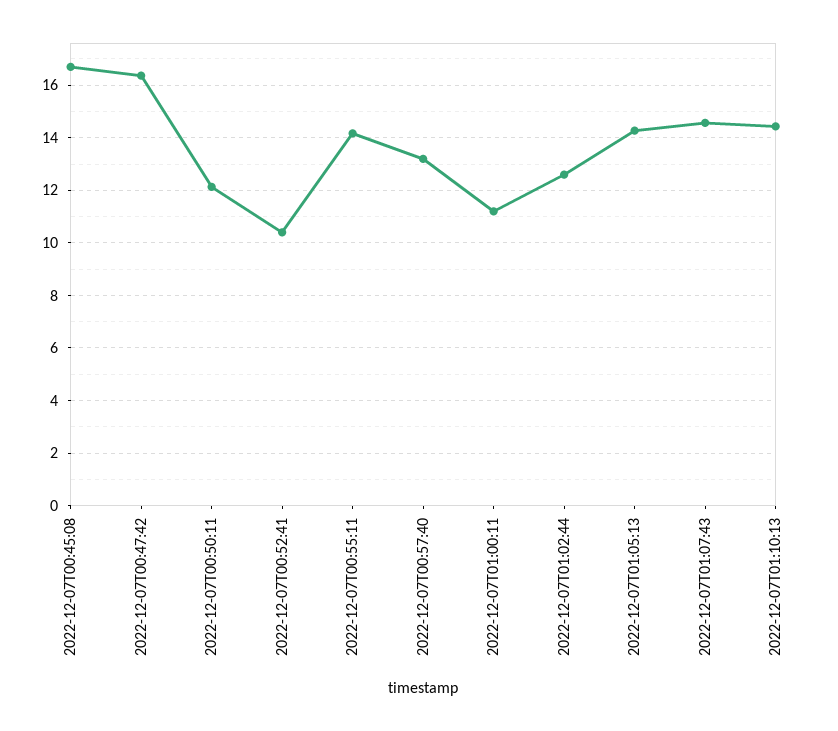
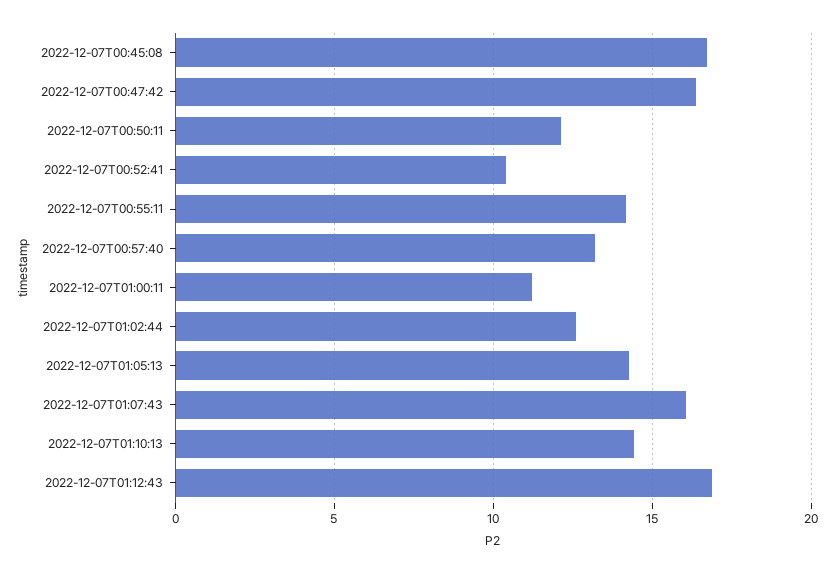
2022-12-07T01:07:43: 14.5 -> 16
2022-12-07T01:12:43: none -> 17

